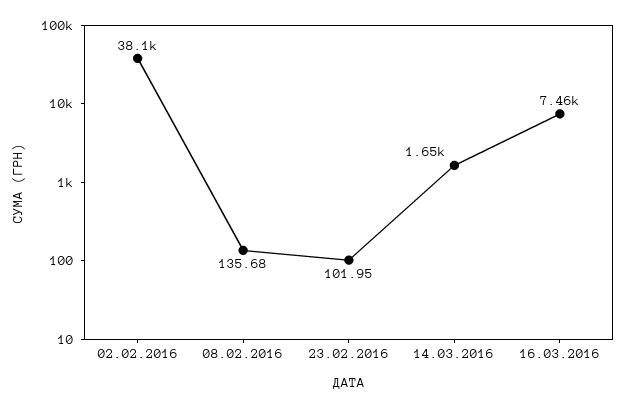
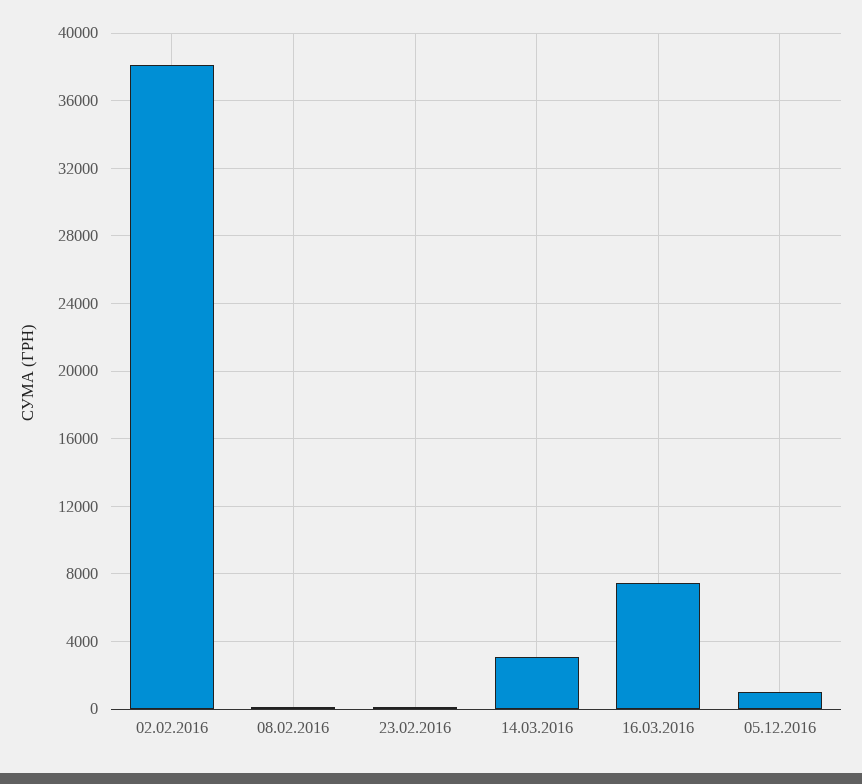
14.03.2016: 1650 -> 3000
05.12.2016: none -> 1000

